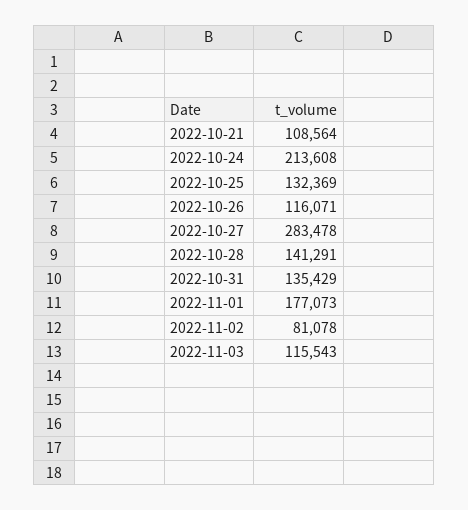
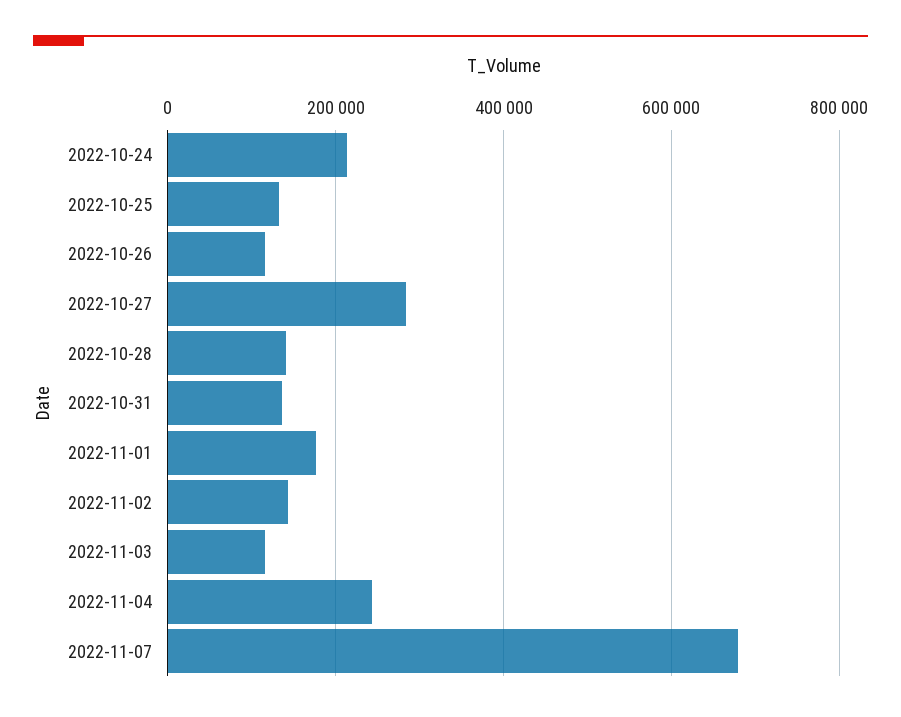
2022-10-21: 108564 -> none
2022-11-02: 81078 -> 140000
2022-11-04: none -> 240000
2022-11-07: none -> 680000

